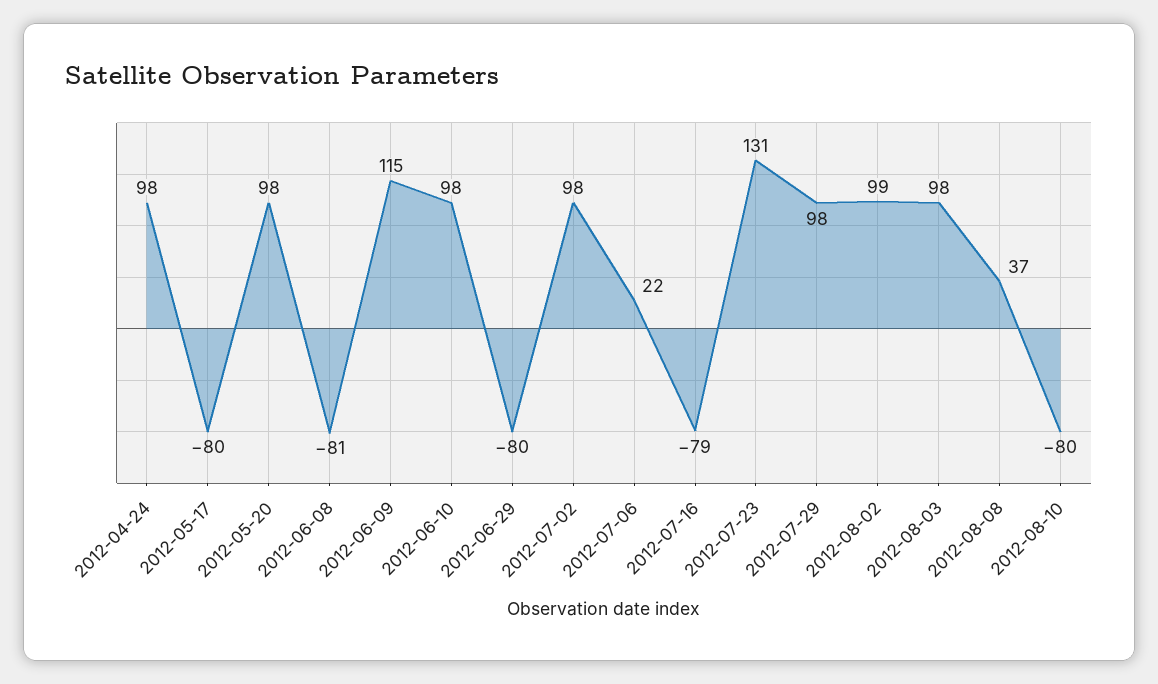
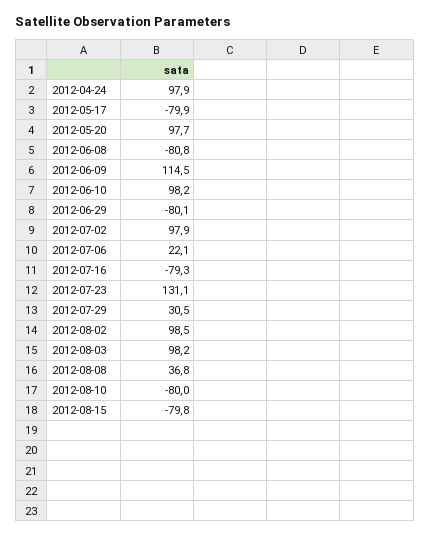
2012-07-29: 98 -> 30.5
2012-08-15: none -> -79.8

